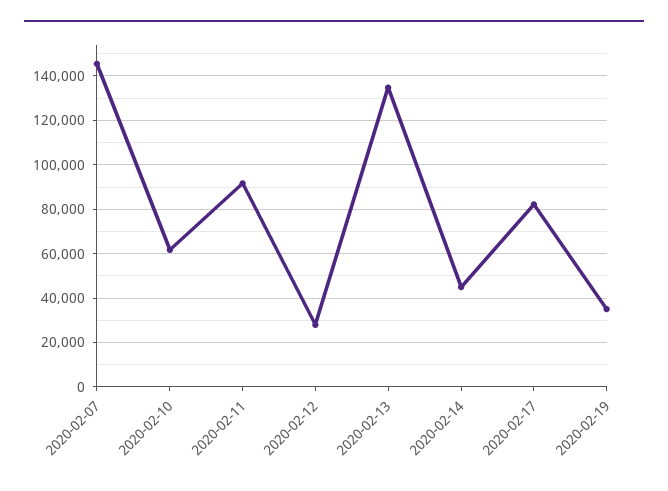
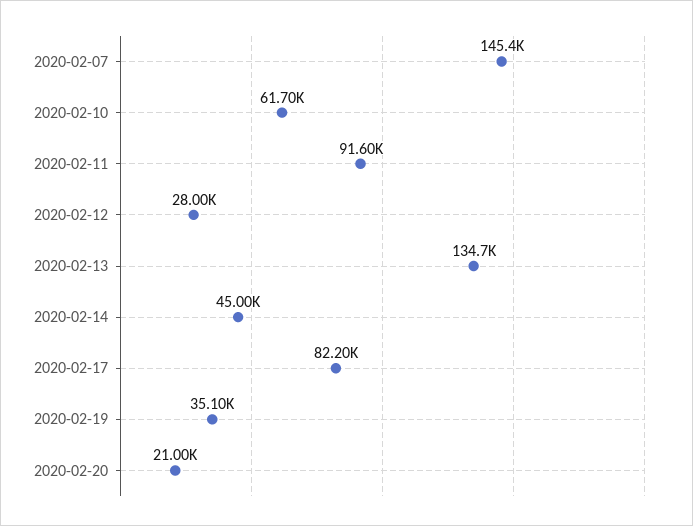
2020-02-20: none -> 21000

